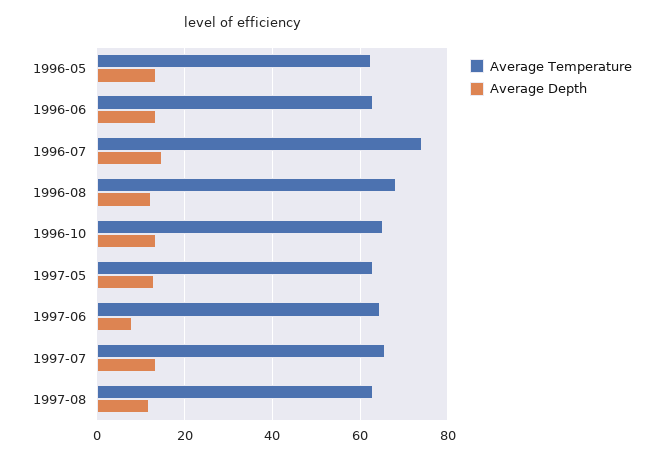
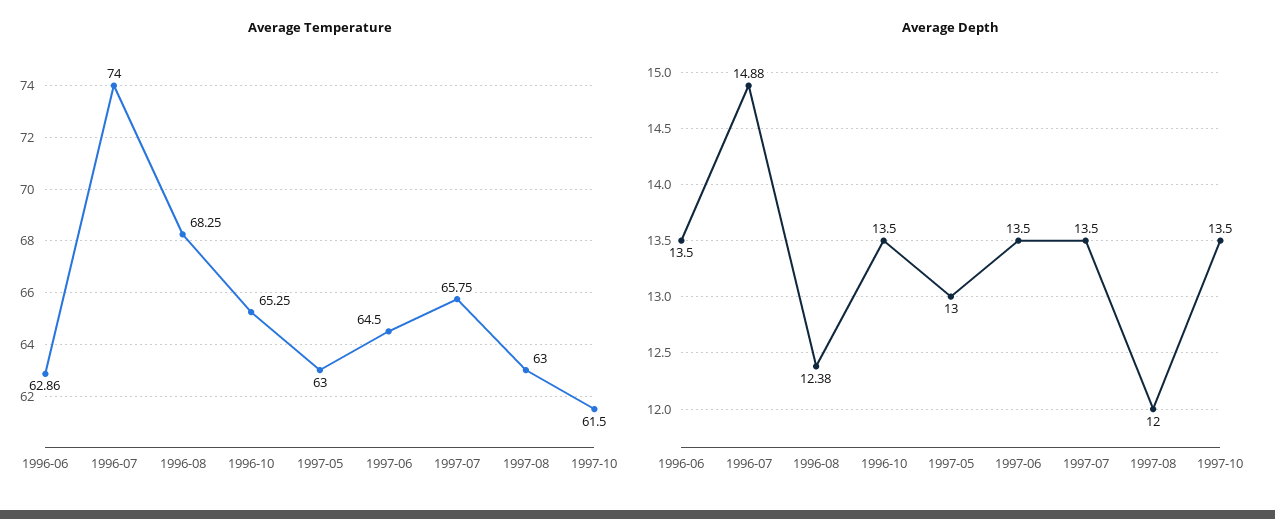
Average Temperature, 1996-05: 62 -> none
Average Depth, 1996-05: 14 -> none
Average Depth, 1997-06: 8 -> 13.5
Average Temperature, 1997-10: none -> 61.5
Average Depth, 1997-10: none -> 13.5

